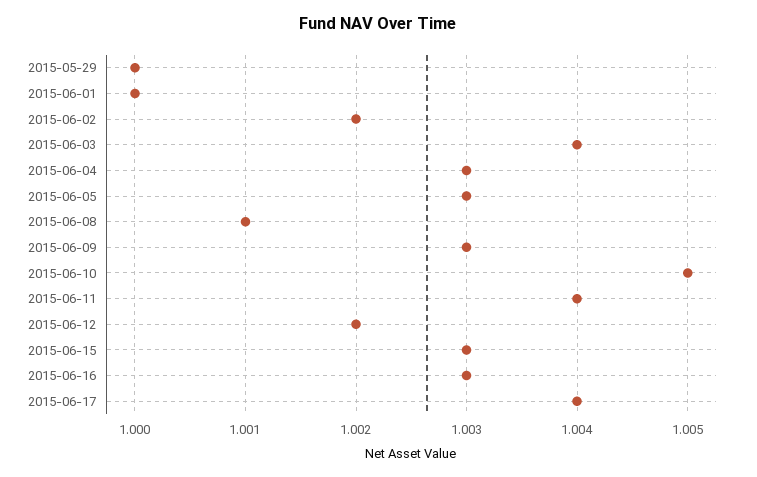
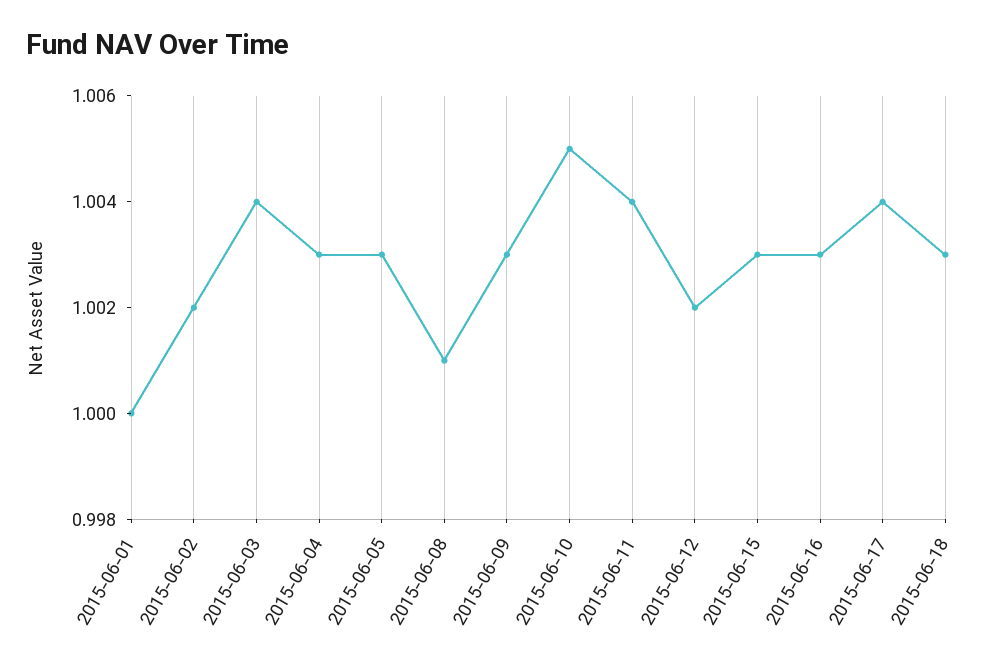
2015-05-29: 1 -> none
2015-06-18: none -> 1.003

